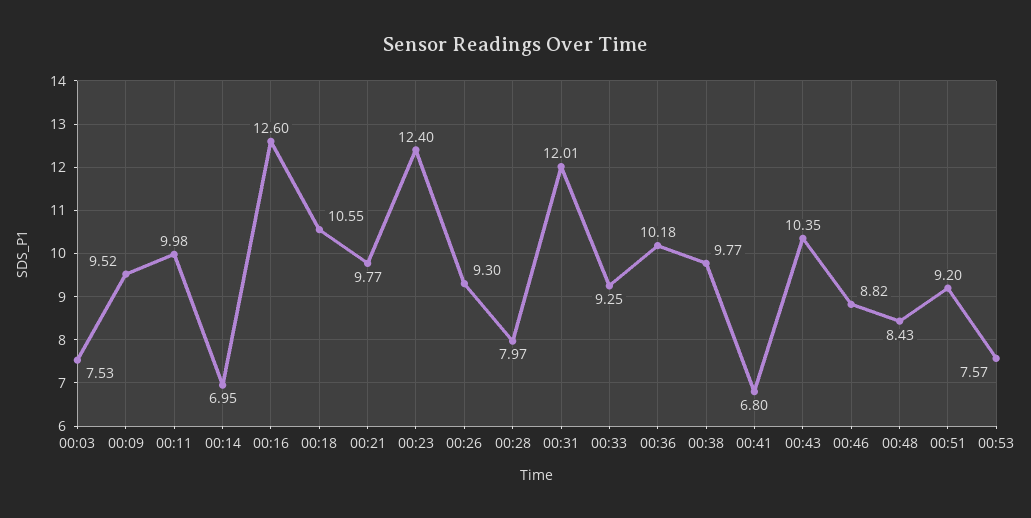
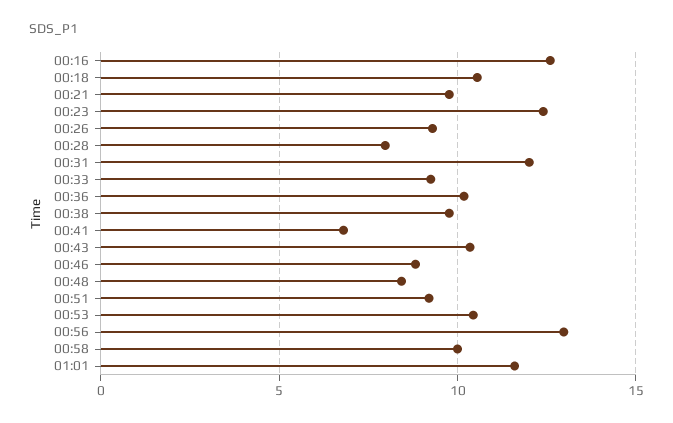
00:03: 7.53 -> none
00:09: 9.52 -> none
00:11: 9.98 -> none
00:14: 6.95 -> none
00:53: 7.57 -> 10.5
00:56: none -> 13
00:58: none -> 10
01:01: none -> 11.5

